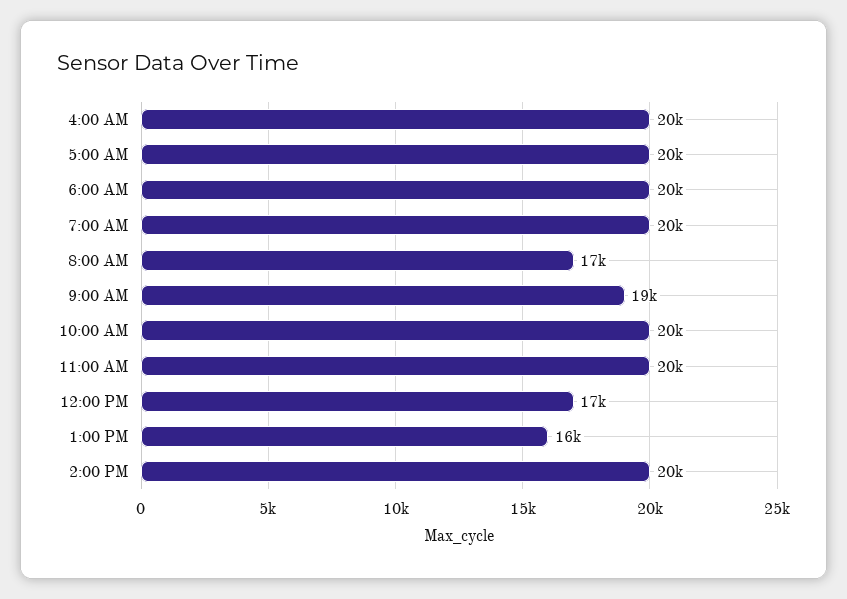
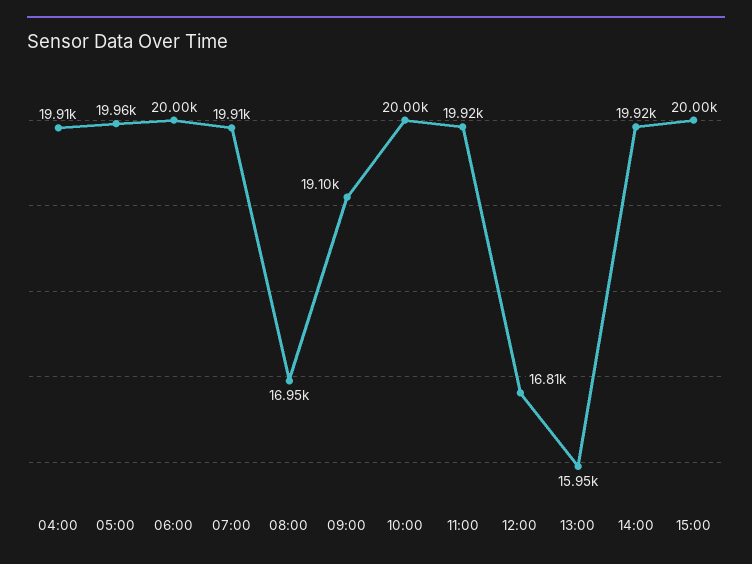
15:00: none -> 20000

